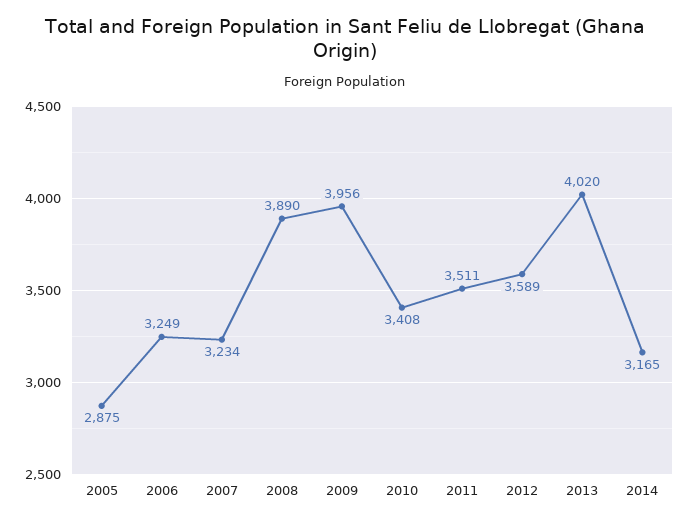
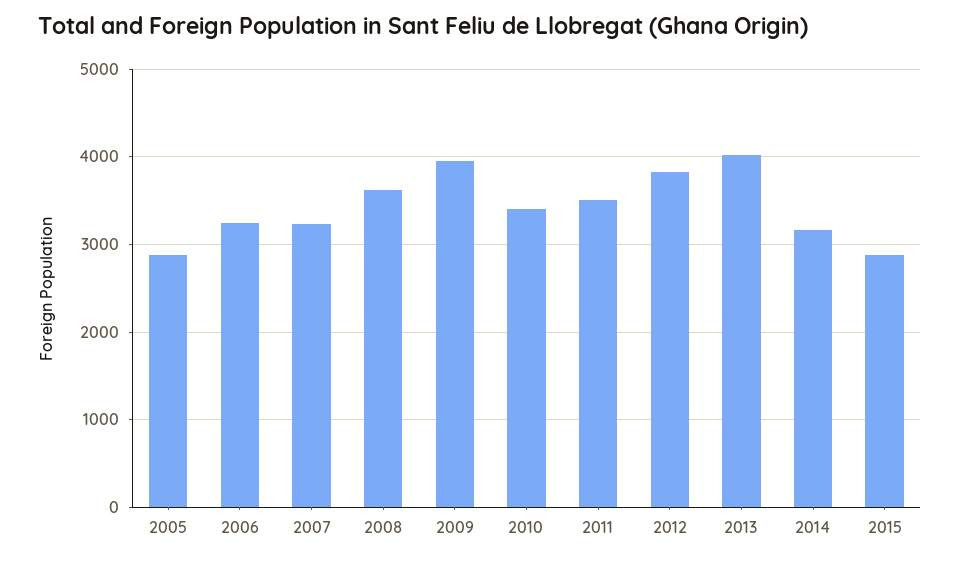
2008: 3890 -> 3600
2012: 3589 -> 3800
2015: none -> 2900

